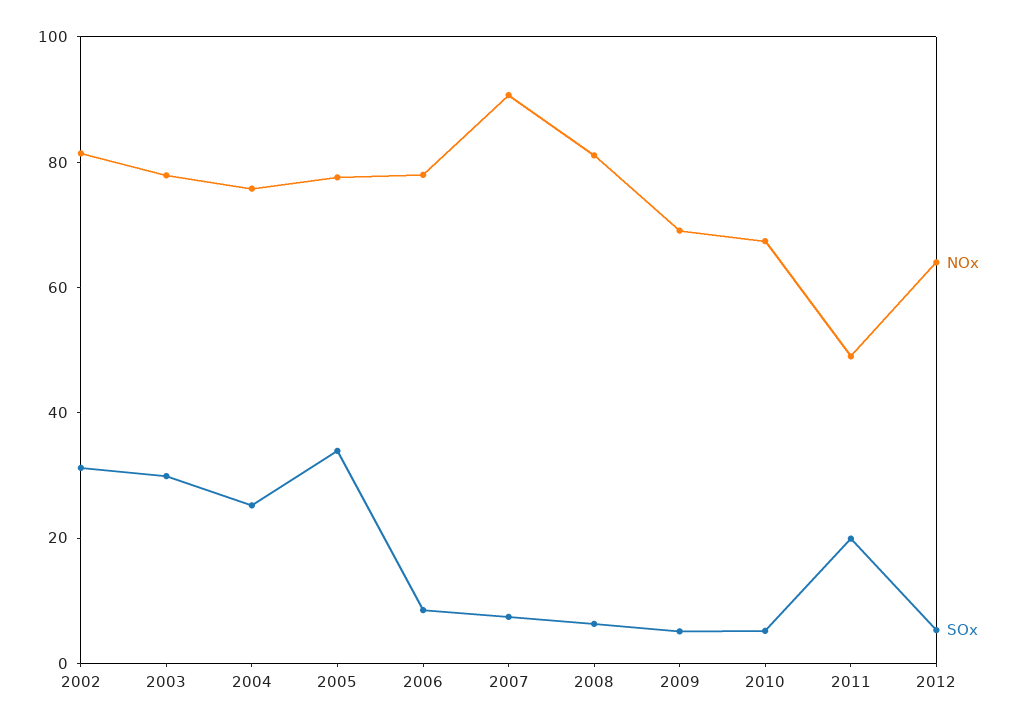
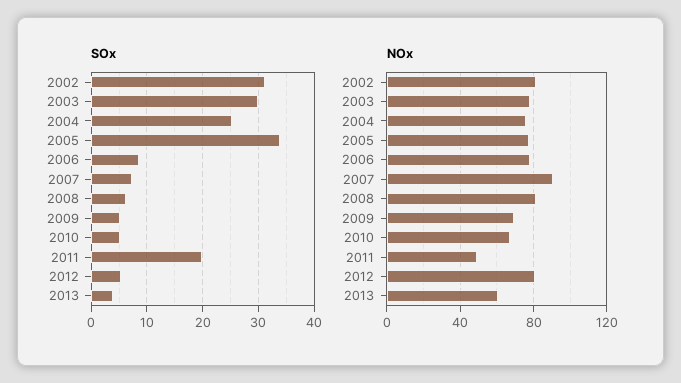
NOx, 2012: 65 -> 80
SOx, 2013: none -> 4
NOx, 2013: none -> 60

